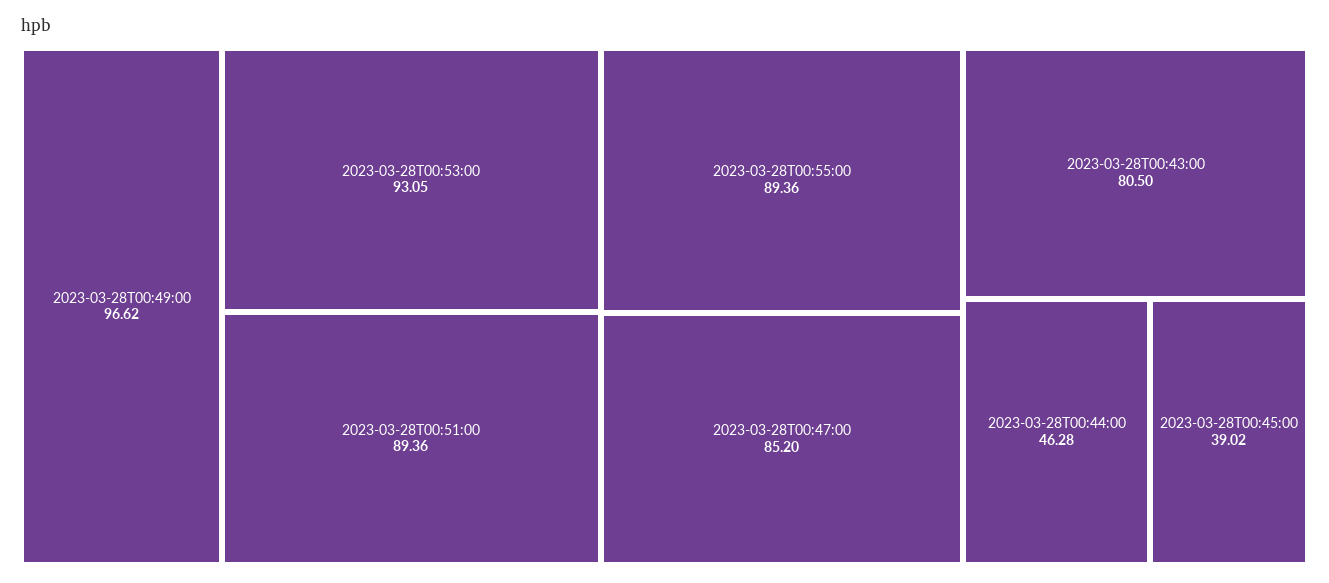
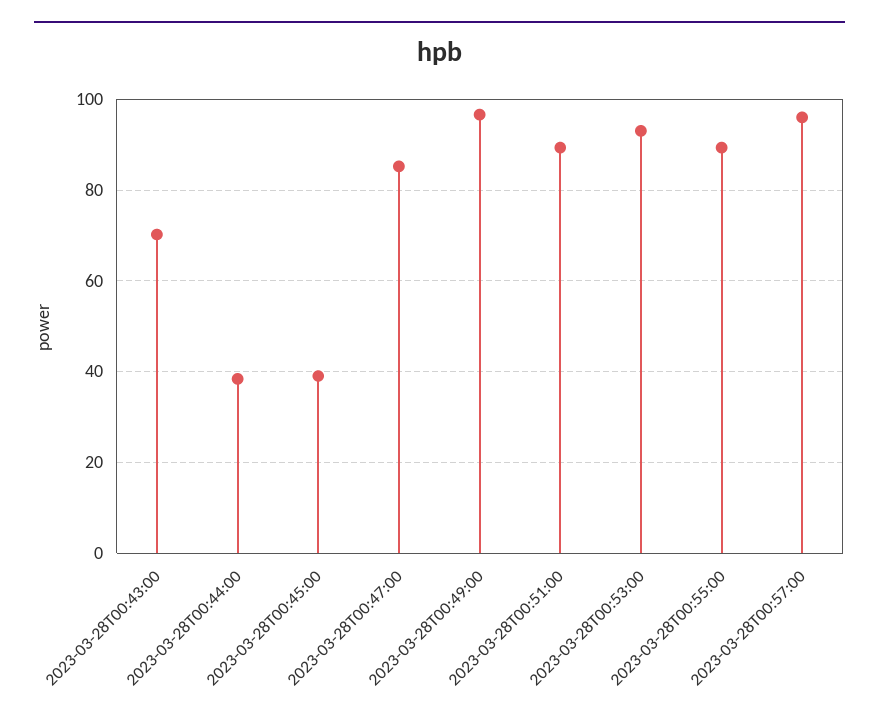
2023-03-28T00:43:00: 80.5 -> 70
2023-03-28T00:44:00: 46.28 -> 38
2023-03-28T00:57:00: none -> 96

